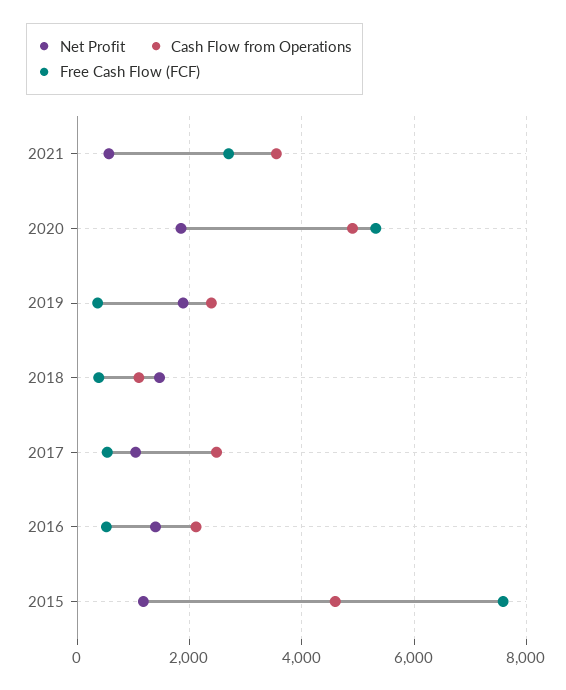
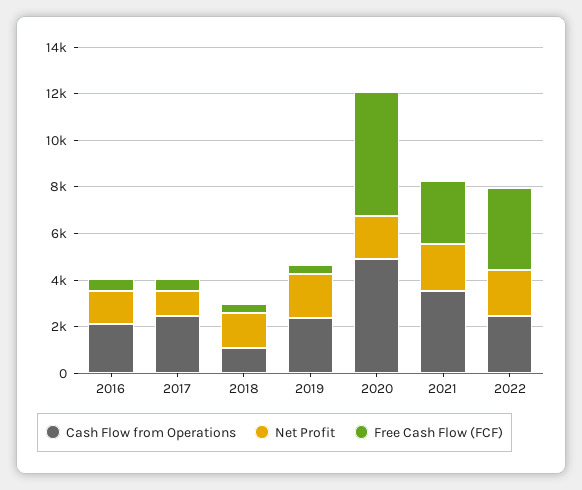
Net Profit, 2021: 600 -> 2000
Net Profit, 2015: 1200 -> none
Cash Flow from Operations, 2015: 4600 -> none
Free Cash Flow (FCF), 2015: 7600 -> none
Cash Flow from Operations, 2022: none -> 2500
Net Profit, 2022: none -> 2000
Free Cash Flow (FCF), 2022: none -> 3500

